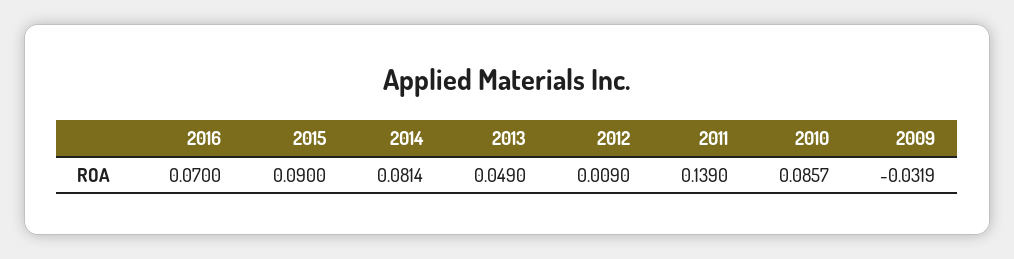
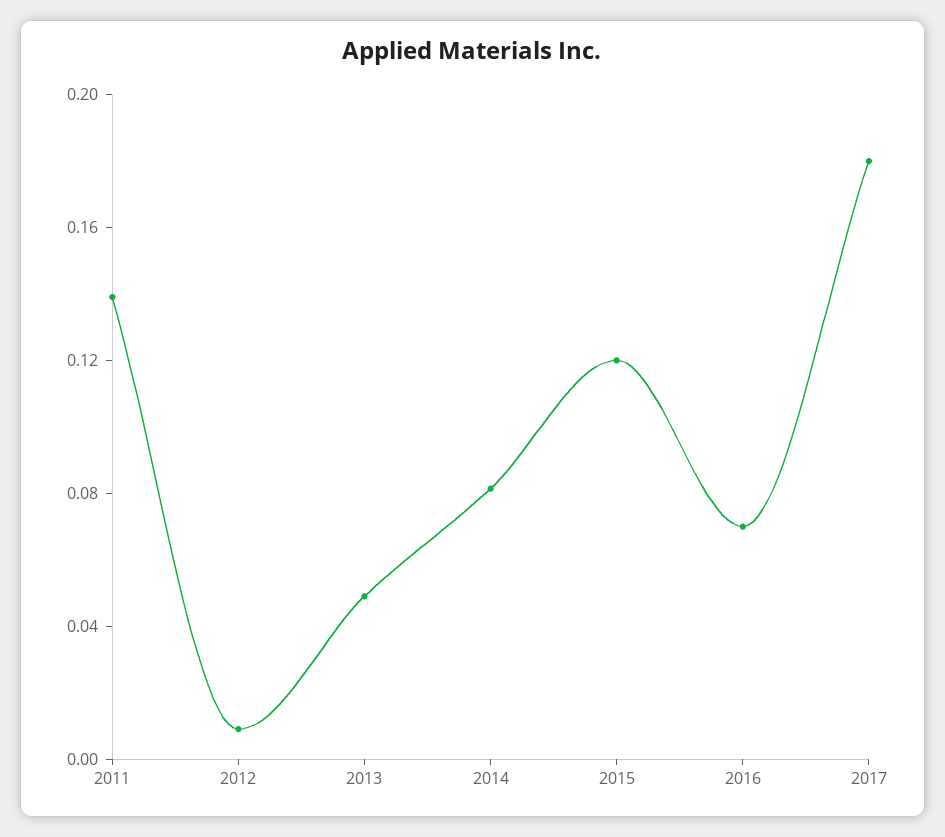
2015: 0.09 -> 0.12
2010: 0.0857 -> none
2009: -0.0319 -> none
2017: none -> 0.18

